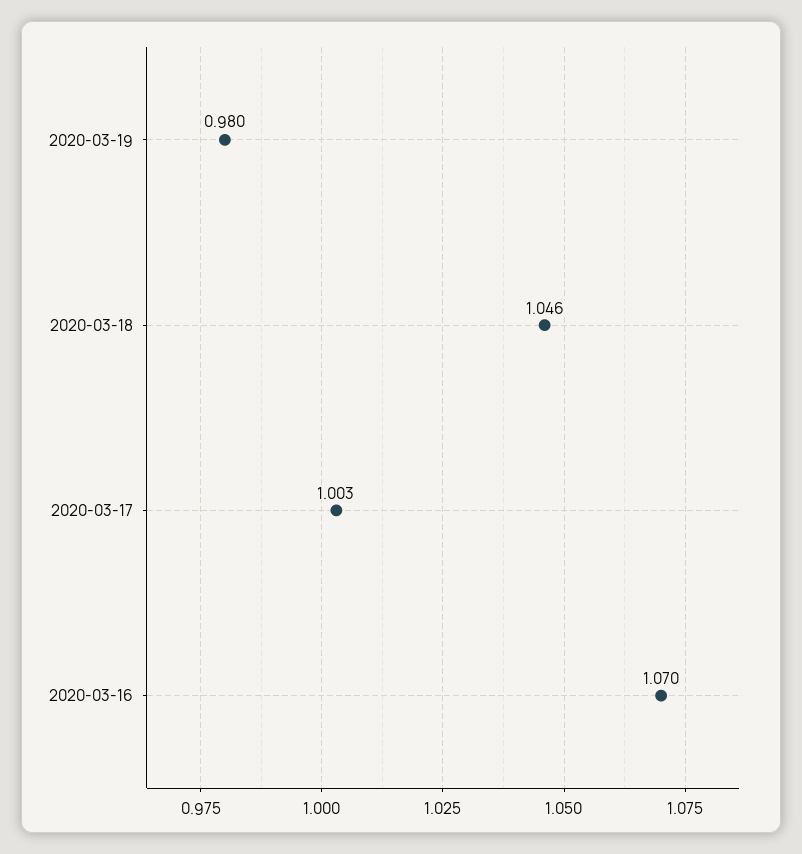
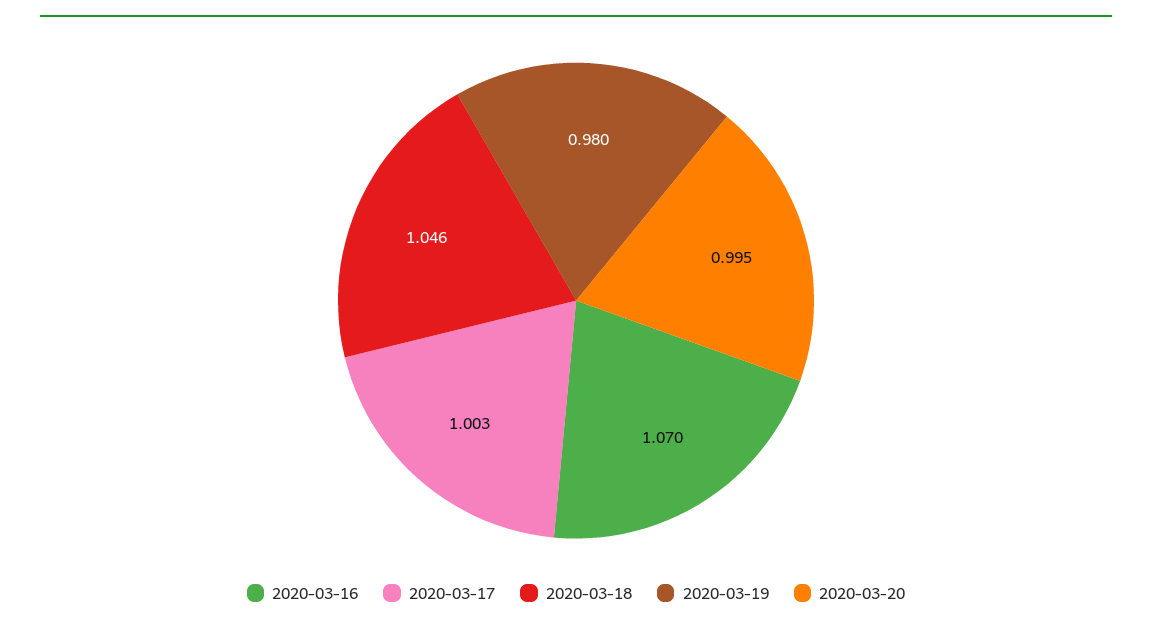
2020-03-20: none -> 0.995

